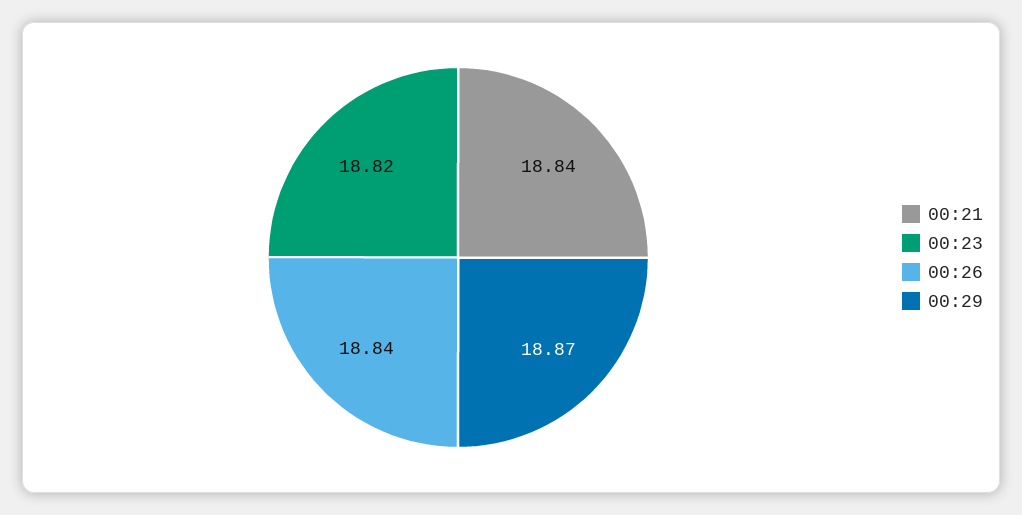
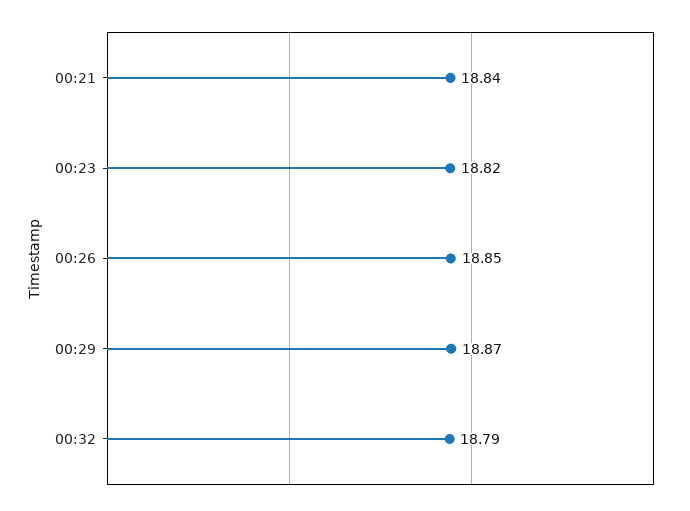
00:26: 18.84 -> 18.85
00:32: none -> 18.79

